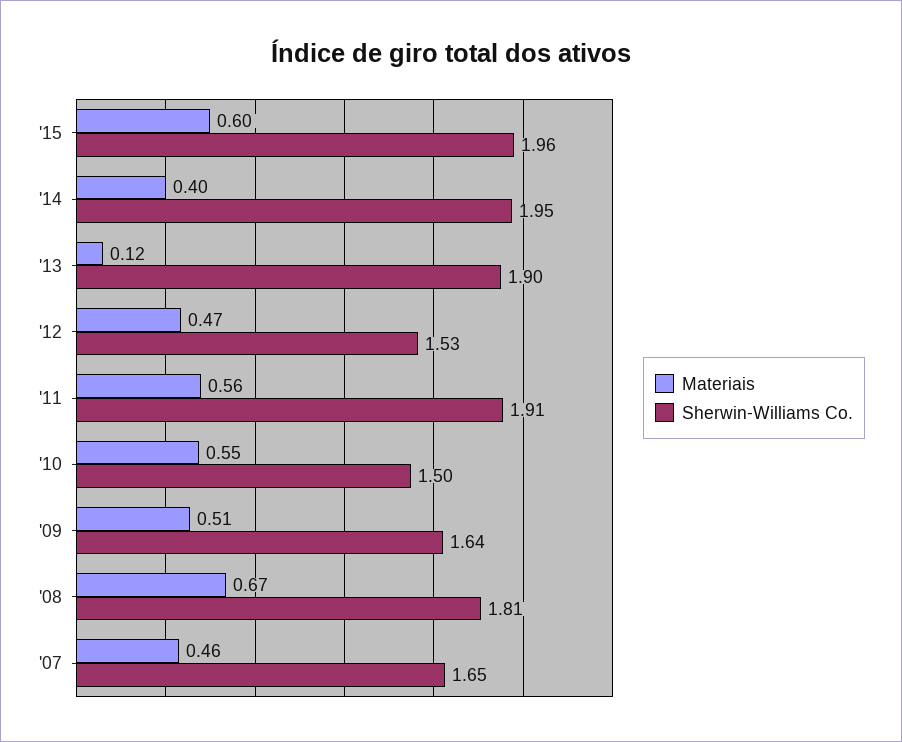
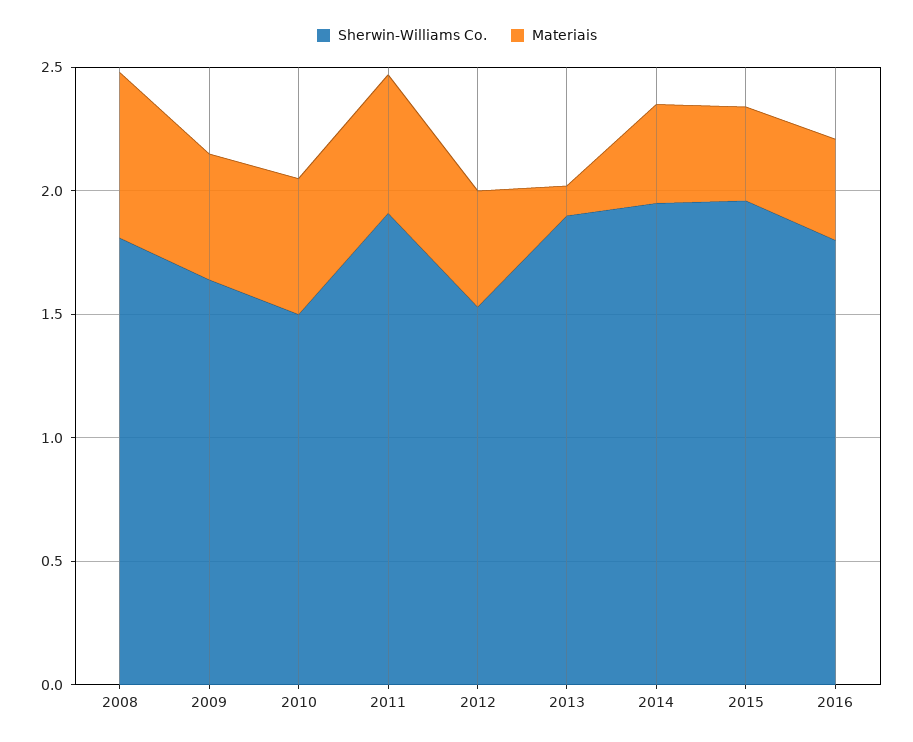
Materiais, '15: 0.6 -> 0.4
Materiais, '07: 0.46 -> none
Sherwin-Williams Co., '07: 1.65 -> none
Sherwin-Williams Co., 2016: none -> 1.8
Materiais, 2016: none -> 0.4

